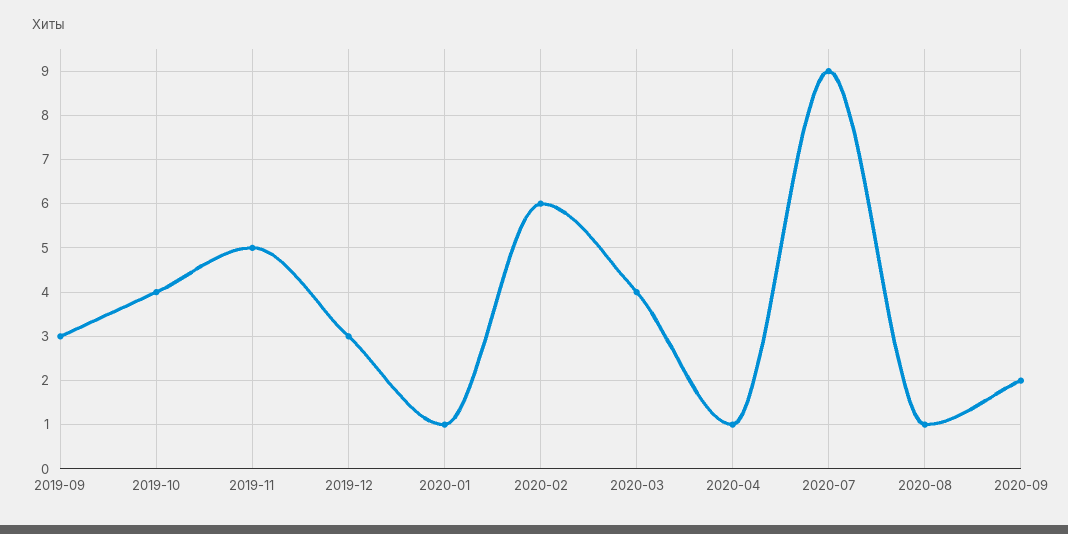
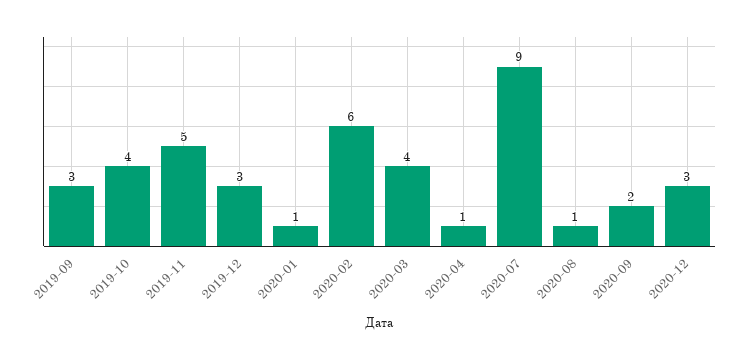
2020-12: none -> 3

